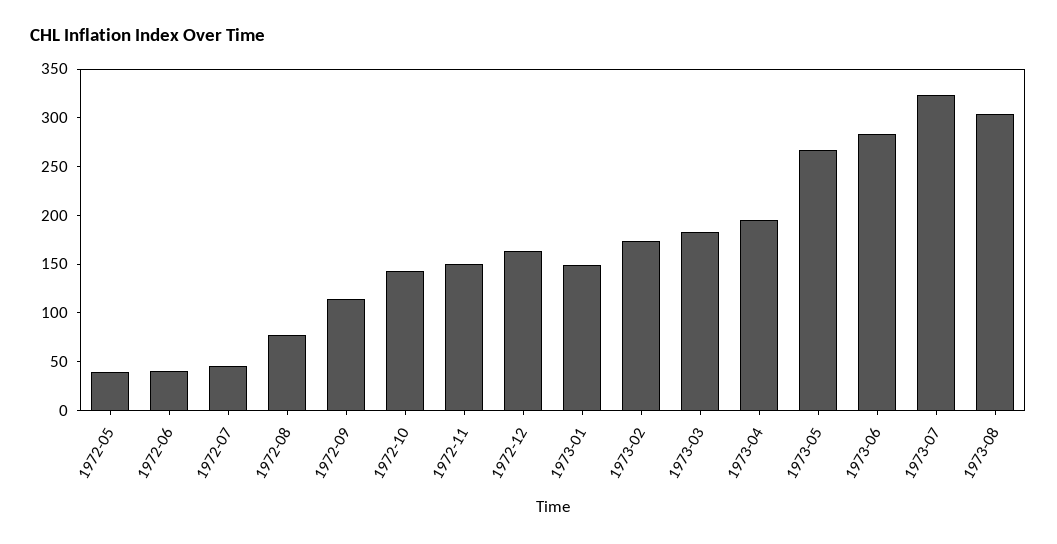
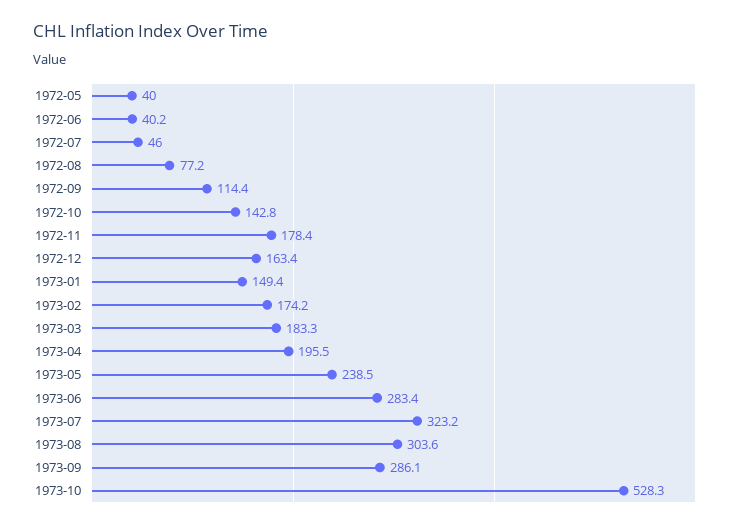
1972-11: 150 -> 178.4
1973-05: 270 -> 238.5
1973-09: none -> 286.1
1973-10: none -> 528.3

